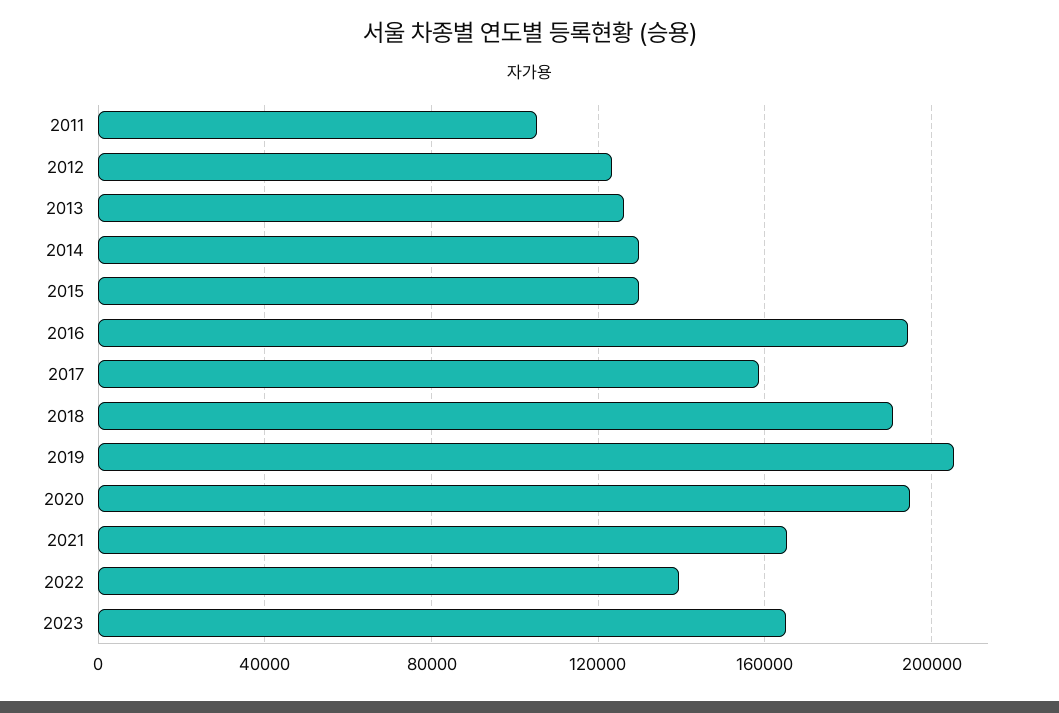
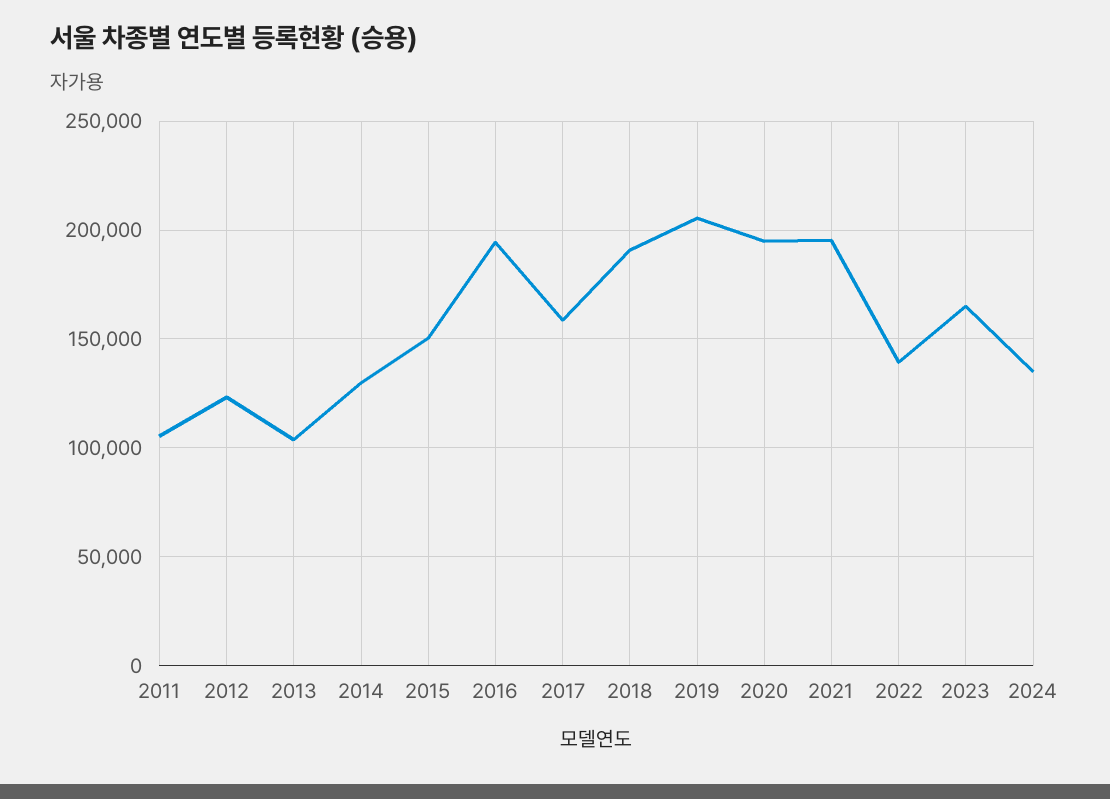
2013: 125000 -> 105000
2015: 130000 -> 150000
2021: 165000 -> 195000
2024: none -> 135000

